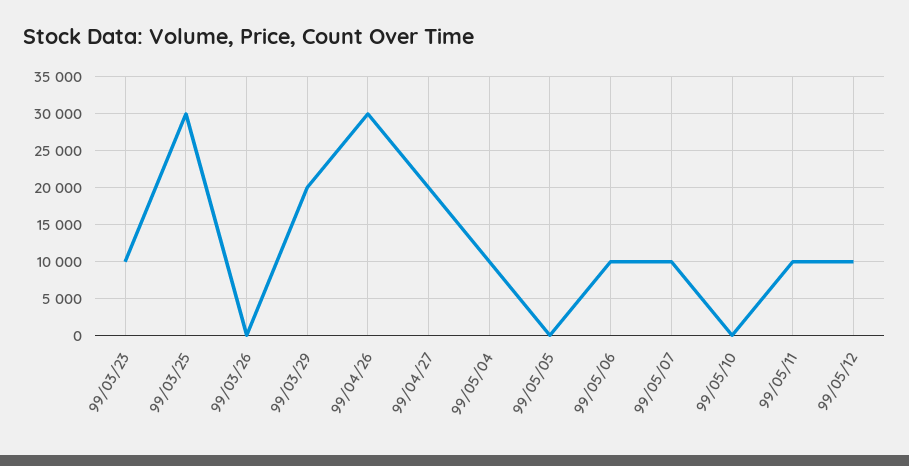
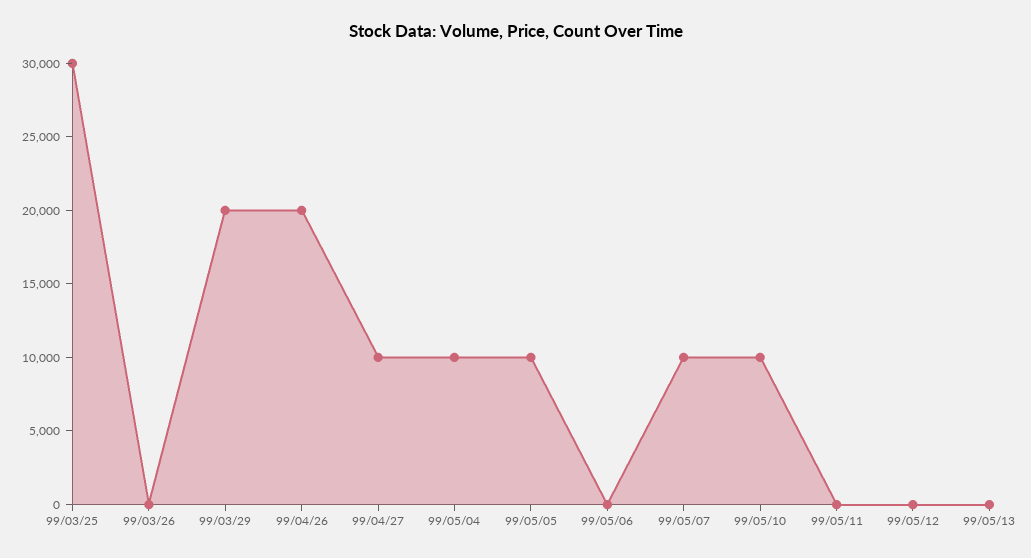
99/03/23: 10000 -> none
99/04/26: 30000 -> 20000
99/04/27: 20000 -> 10000
99/05/05: 0 -> 10000
99/05/06: 10000 -> 0
99/05/10: 0 -> 10000
99/05/11: 10000 -> 0
99/05/12: 10000 -> 0
99/05/13: none -> 0

